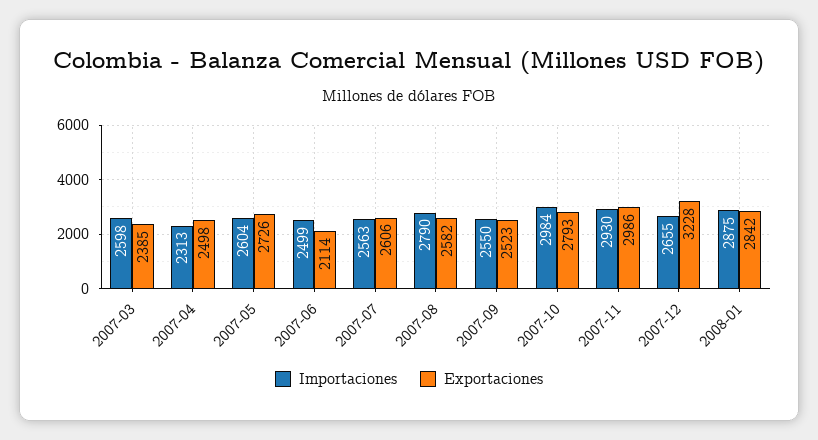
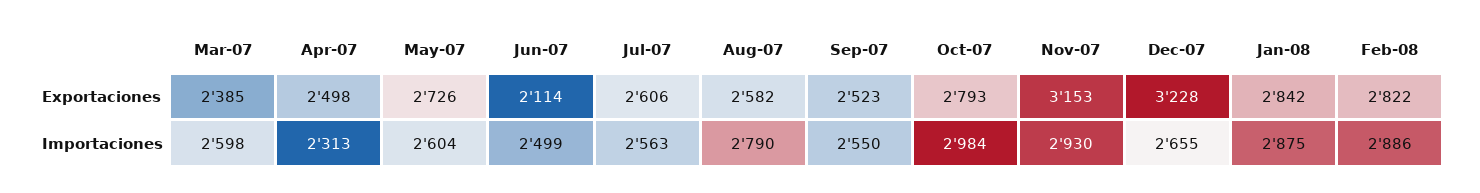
Exportaciones, 2007-11: 2986 -> 3153
Exportaciones, Feb-08: none -> 2822
Importaciones, Feb-08: none -> 2886

